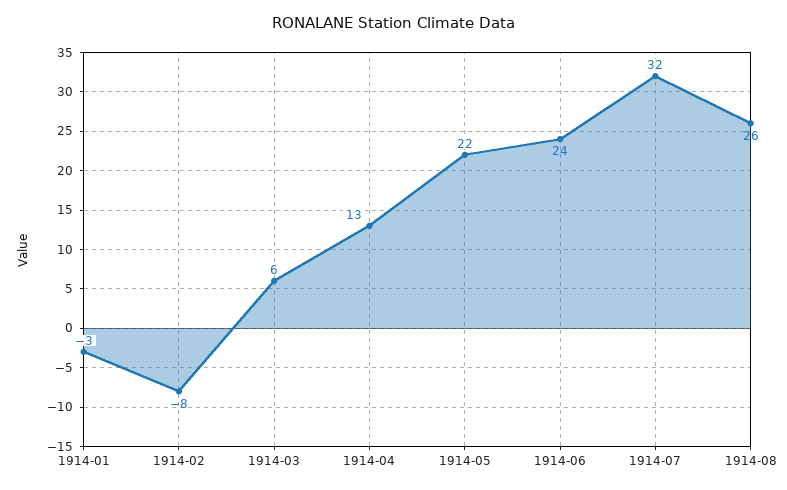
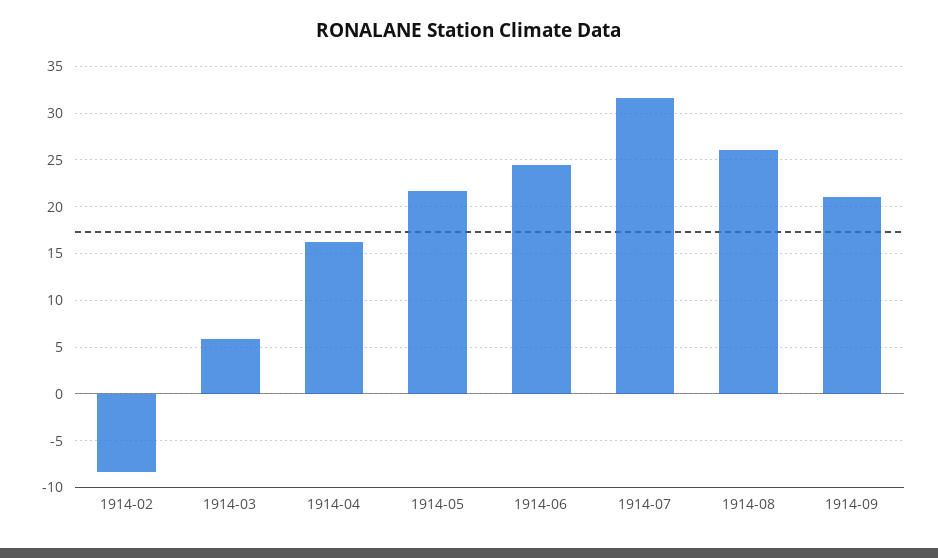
1914-01: -3 -> none
1914-04: 13 -> 16
1914-09: none -> 21

